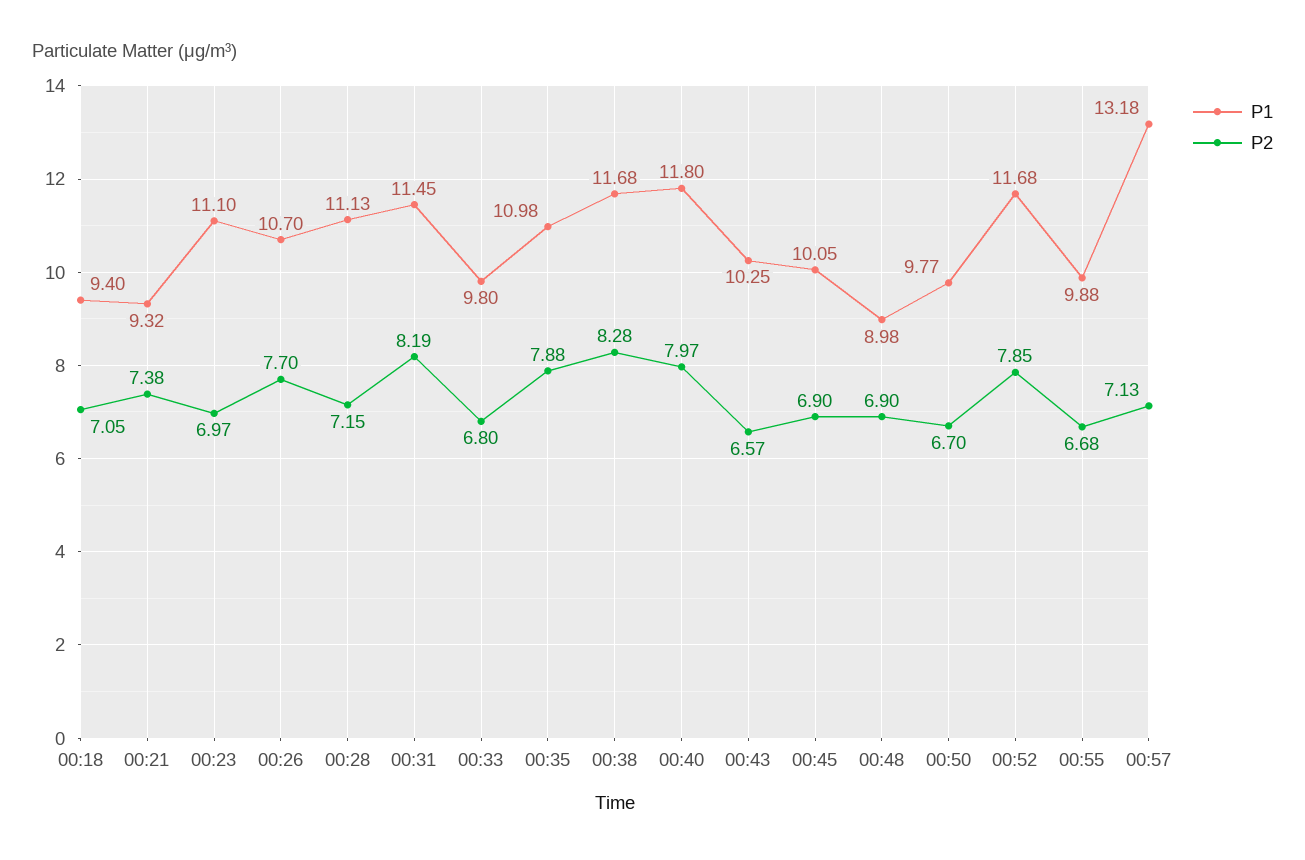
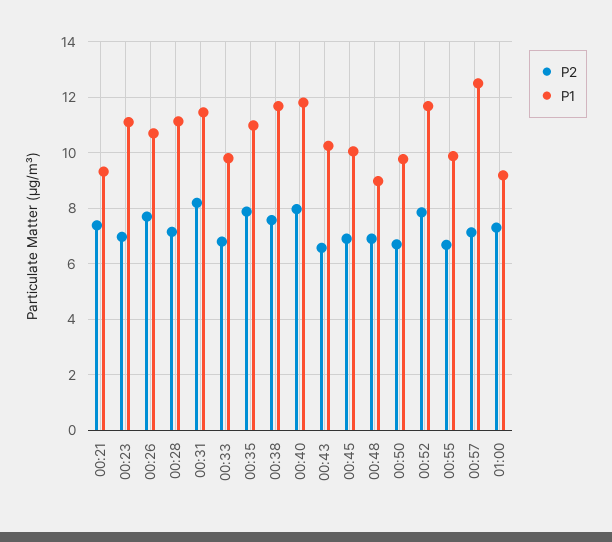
P1, 00:18: 9.4 -> none
P2, 00:18: 7.05 -> none
P2, 00:38: 8.28 -> 7.5
P1, 00:57: 13.18 -> 12.5
P2, 01:00: none -> 7.25
P1, 01:00: none -> 9.25

